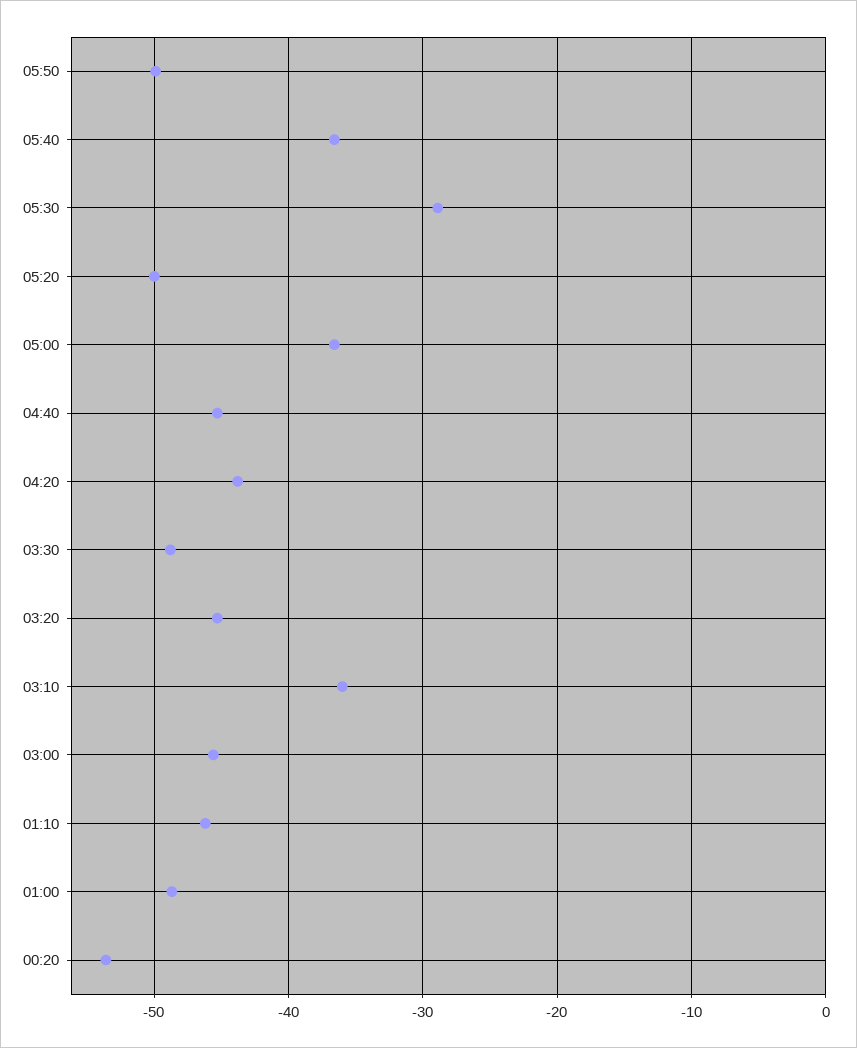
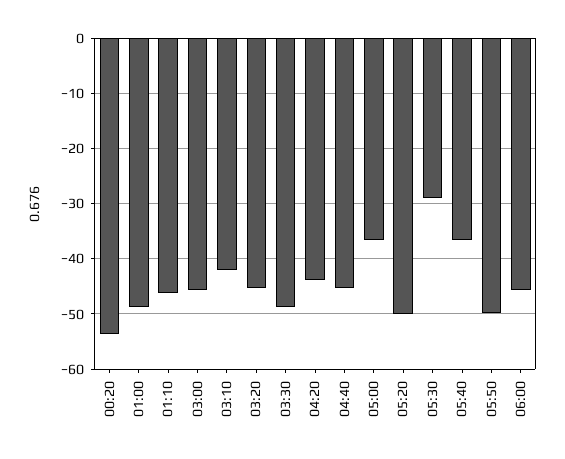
03:10: -36 -> -42
06:00: none -> -46

